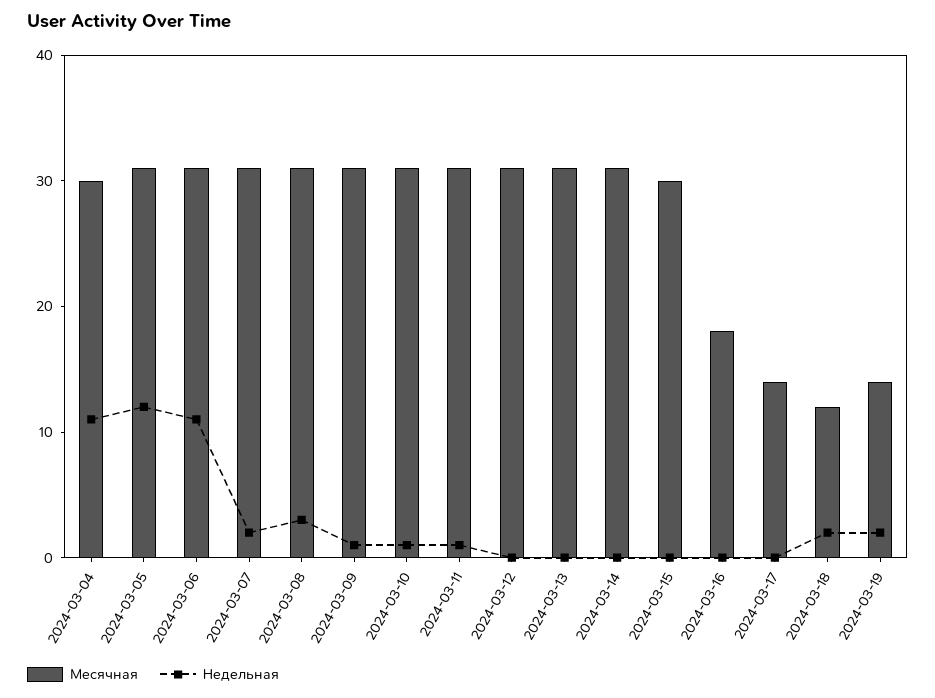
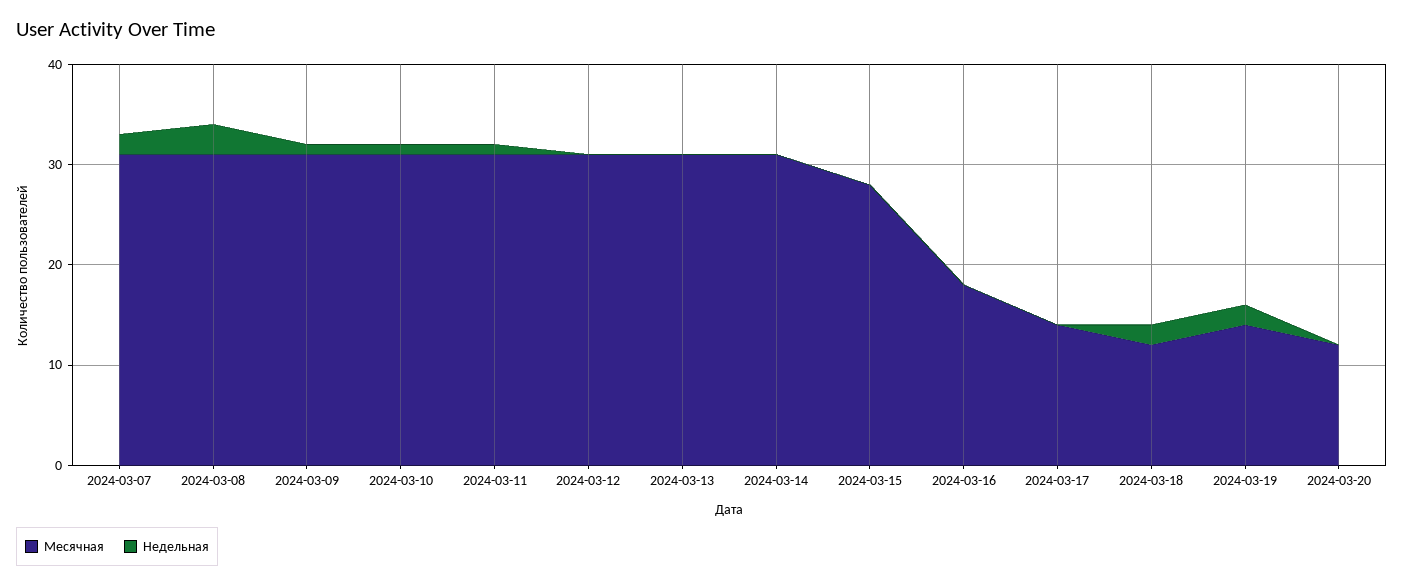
Месячная, 2024-03-04: 30 -> none
Недельная, 2024-03-04: 11 -> none
Месячная, 2024-03-05: 31 -> none
Недельная, 2024-03-05: 12 -> none
Месячная, 2024-03-06: 31 -> none
Недельная, 2024-03-06: 11 -> none
Месячная, 2024-03-15: 30 -> 28
Месячная, 2024-03-20: none -> 12
Недельная, 2024-03-20: none -> 0

